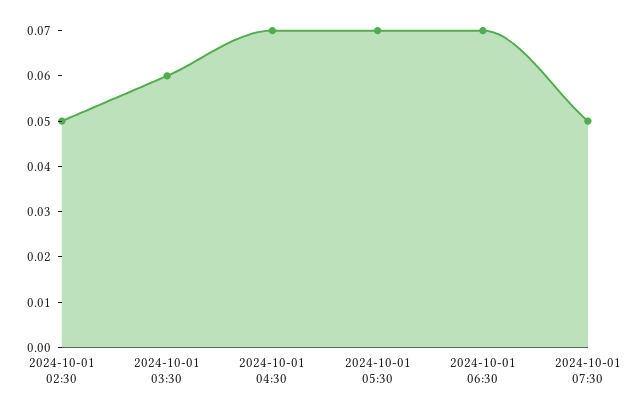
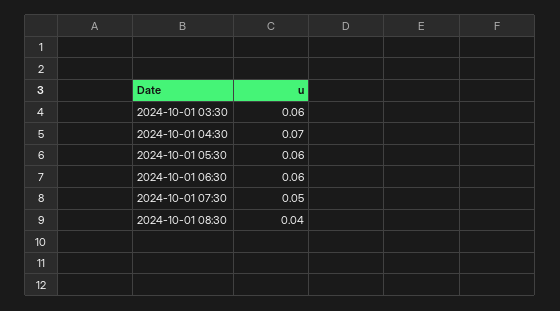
2024-10-01 02:30: 0.05 -> none
2024-10-01 05:30: 0.07 -> 0.06
2024-10-01 06:30: 0.07 -> 0.06
2024-10-01 08:30: none -> 0.04

